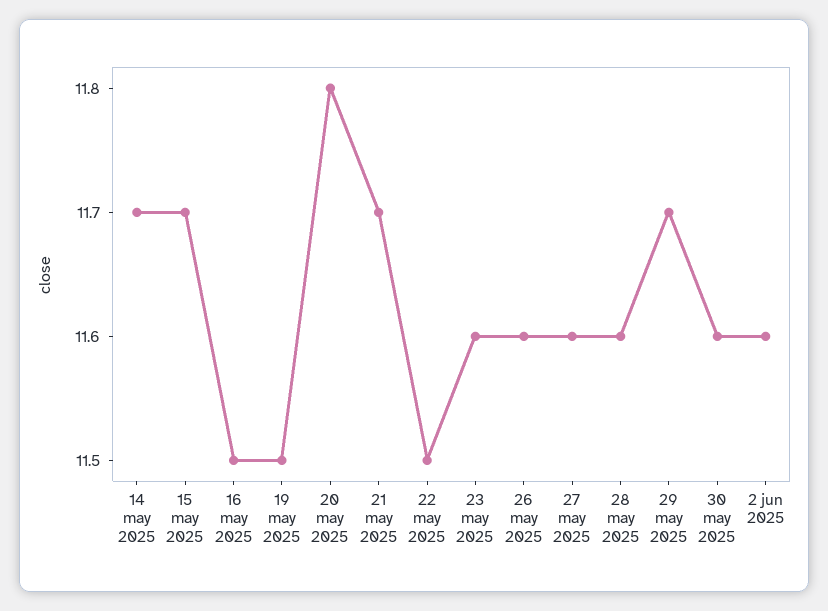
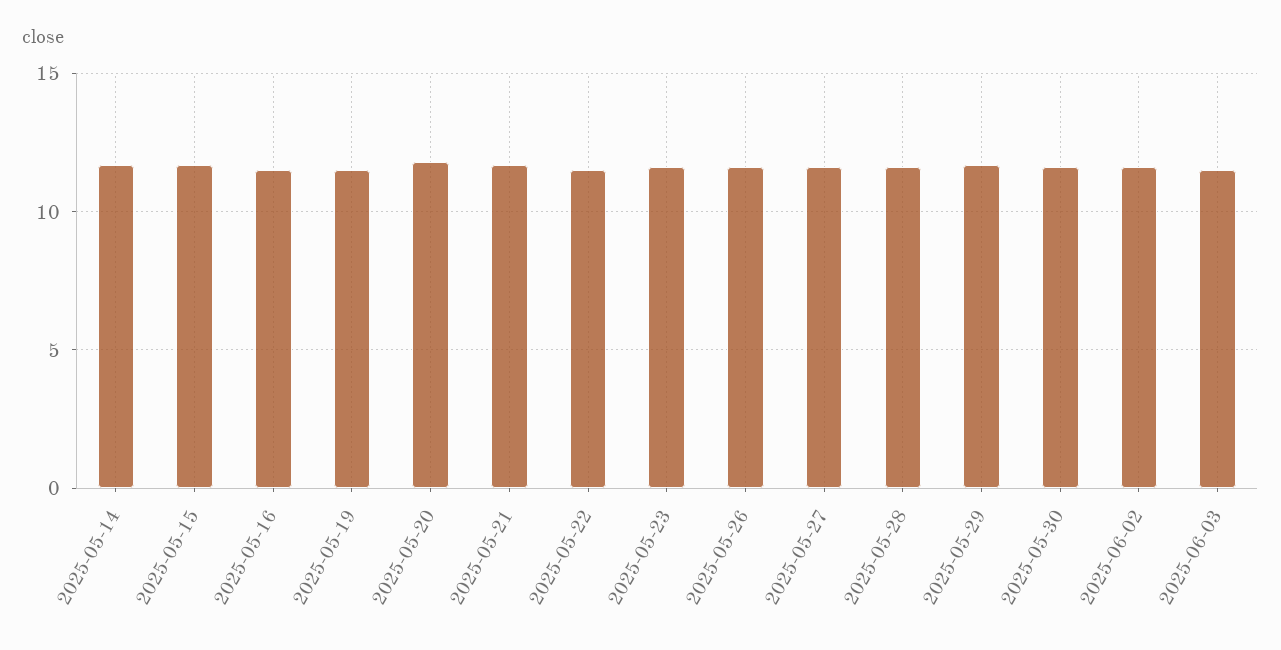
2025-06-03: none -> 11.5

